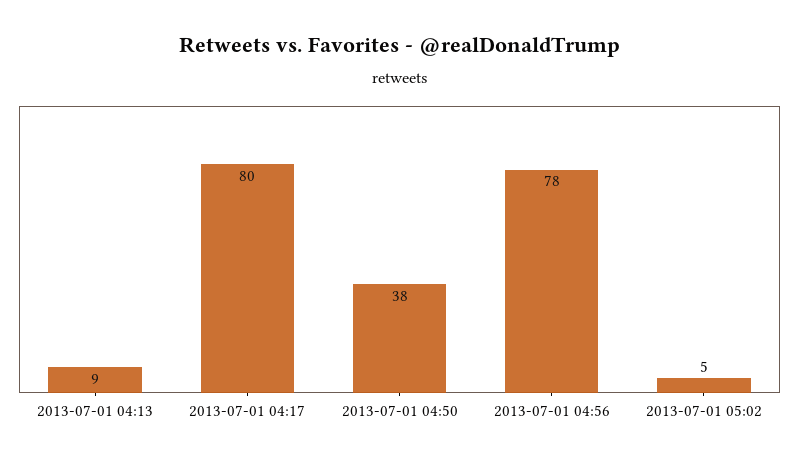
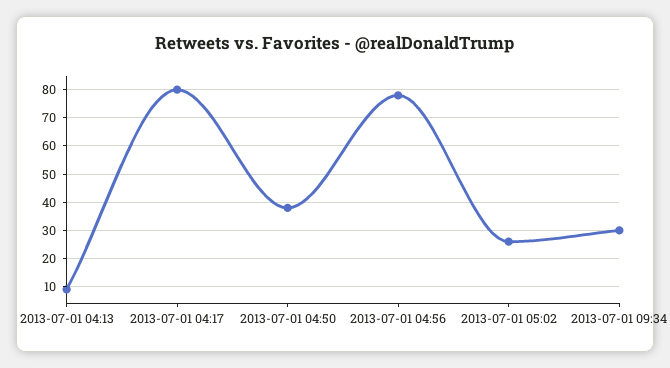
2013-07-01 05:02: 5 -> 25
2013-07-01 09:34: none -> 30

